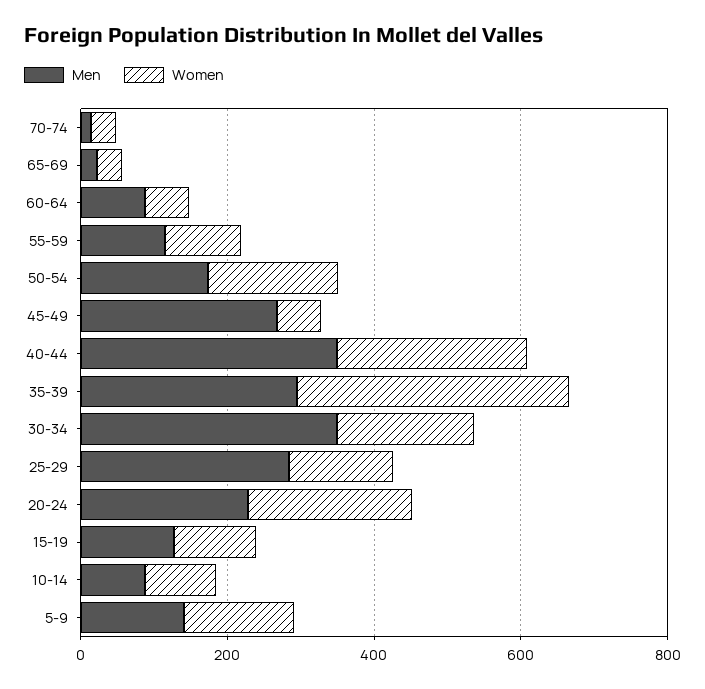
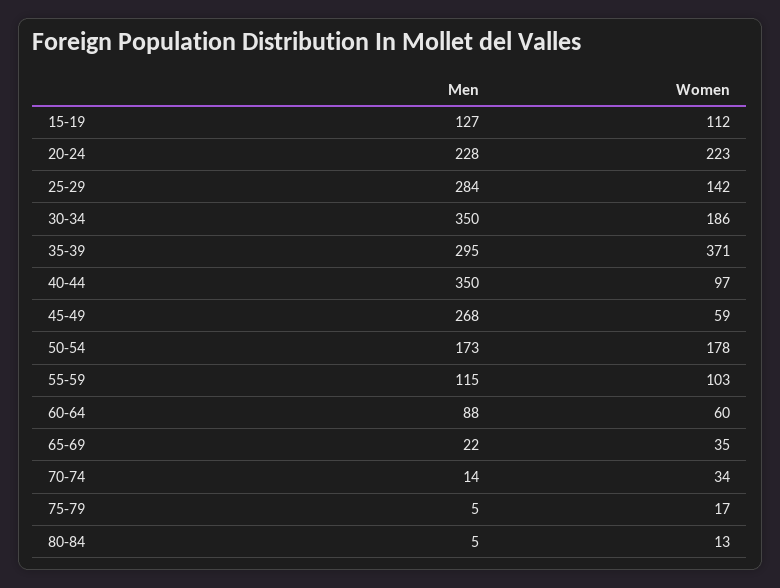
Women, 40-44: 250 -> 97
Men, 10-14: 100 -> none
Women, 10-14: 100 -> none
Men, 5-9: 150 -> none
Women, 5-9: 150 -> none
Men, 75-79: none -> 5
Women, 75-79: none -> 17
Men, 80-84: none -> 5
Women, 80-84: none -> 13

